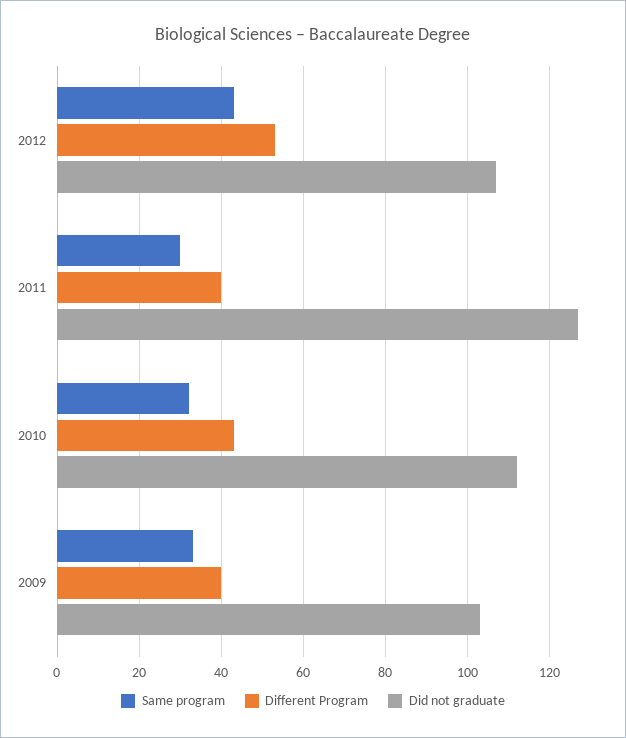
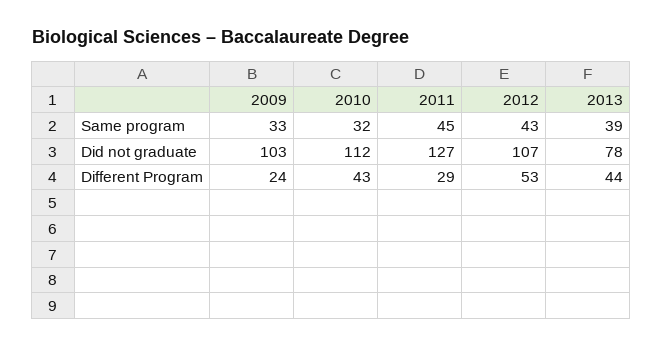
Same program, 2011: 30 -> 45
Different Program, 2011: 40 -> 29
Different Program, 2009: 40 -> 24
Same program, 2013: none -> 39
Did not graduate, 2013: none -> 78
Different Program, 2013: none -> 44

